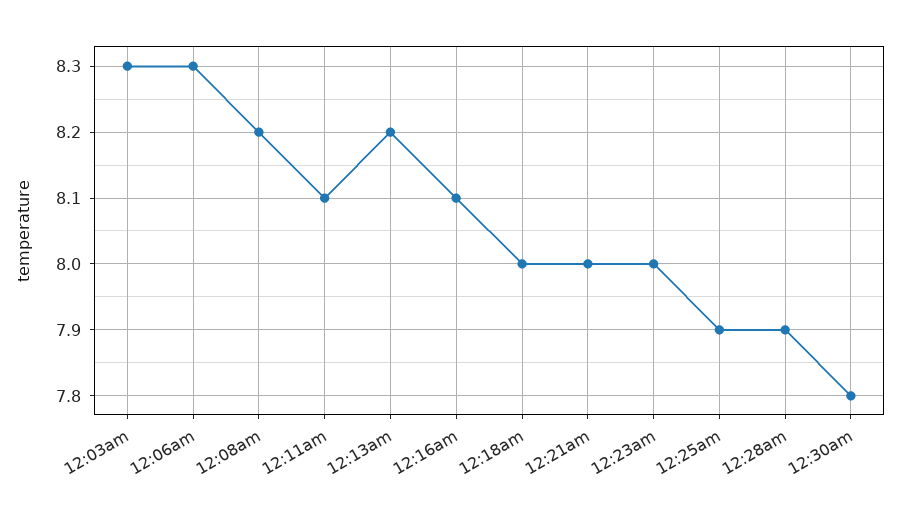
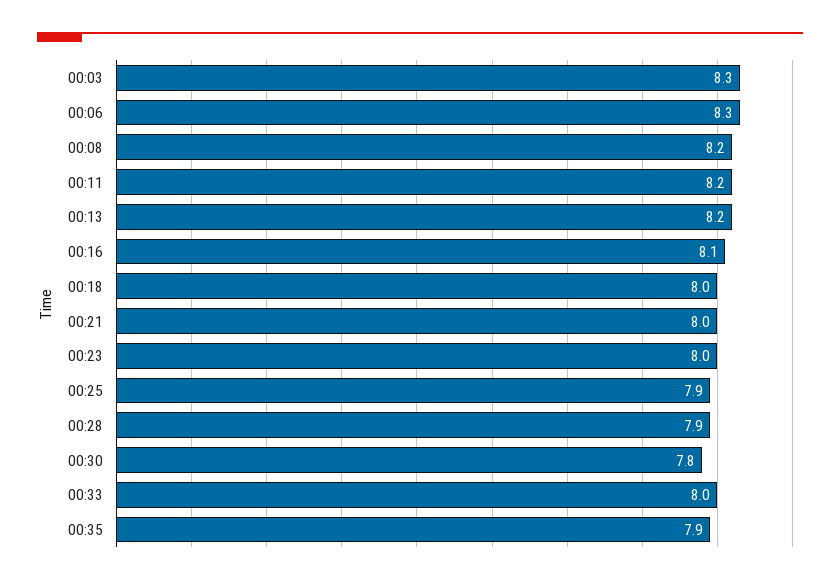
12:11am: 8.1 -> 8.2
00:33: none -> 8
00:35: none -> 7.9

